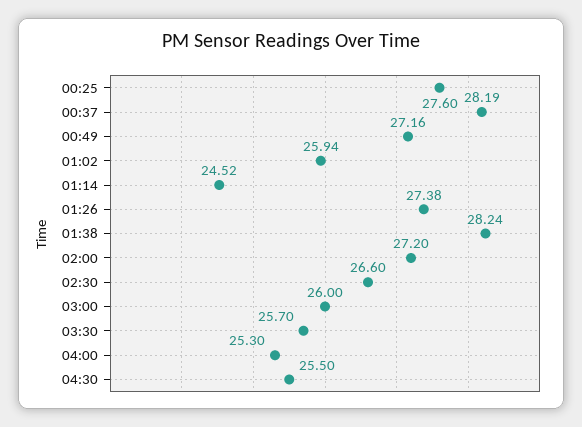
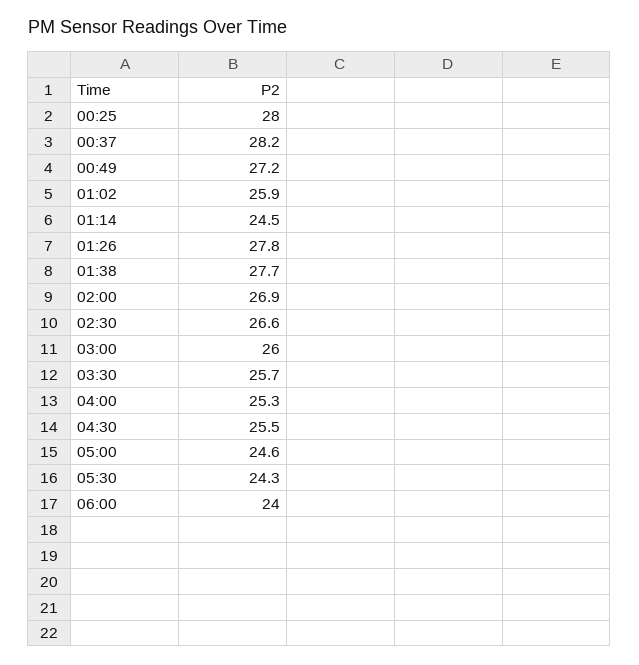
00:25: 27.6 -> 28
01:26: 27.38 -> 27.8
01:38: 28.24 -> 27.7
02:00: 27.2 -> 26.9
05:00: none -> 24.6
05:30: none -> 24.3
06:00: none -> 24

